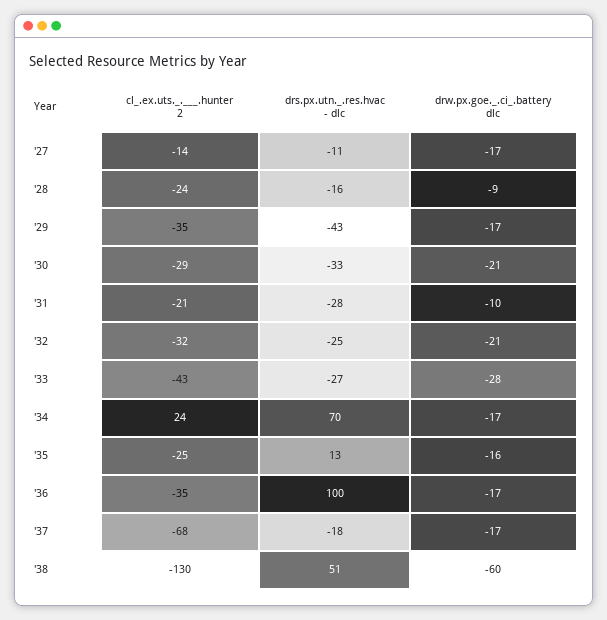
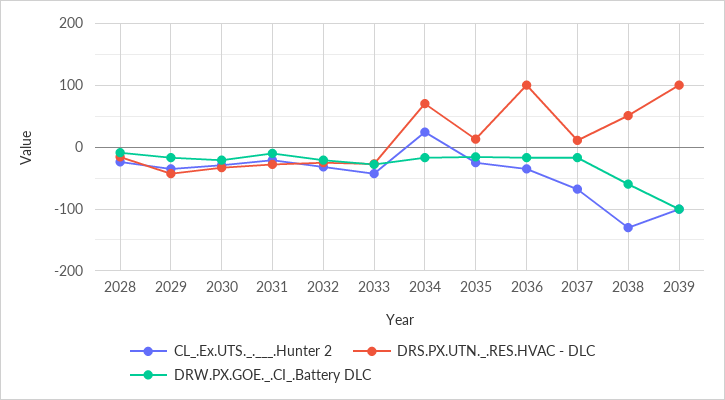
cl_.ex.uts._.___.hunter 2, '27: -14 -> none
drs.px.utn._.res.hvac - dlc, '27: -11 -> none
drw.px.goe._.ci_.battery dlc, '27: -17 -> none
drs.px.utn._.res.hvac - dlc, '37: -18 -> 10
cl_.ex.uts._.___.hunter 2, 2039: none -> -100
drs.px.utn._.res.hvac - dlc, 2039: none -> 100
drw.px.goe._.ci_.battery dlc, 2039: none -> -100

